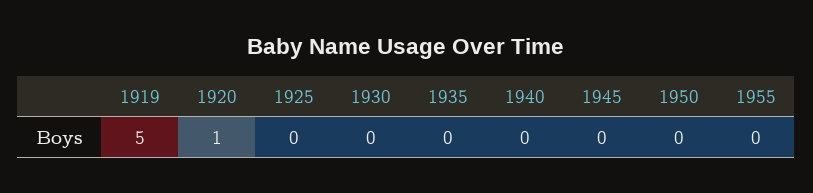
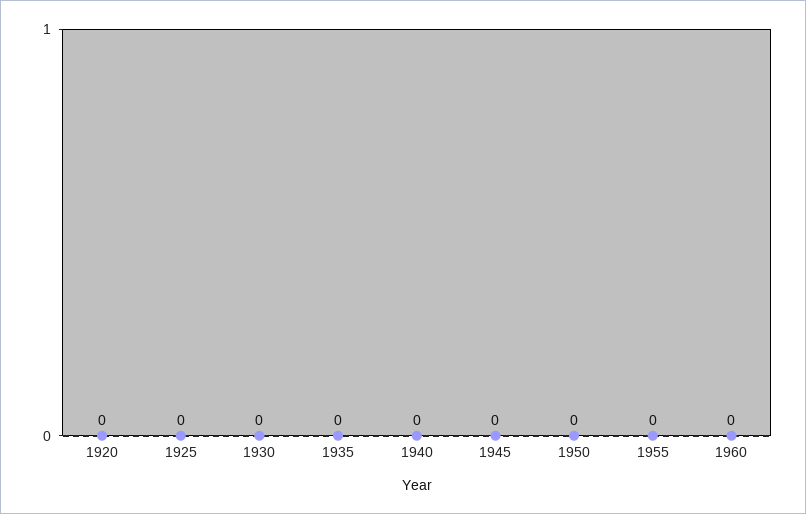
1919: 5 -> none
1920: 1 -> 0
1960: none -> 0

